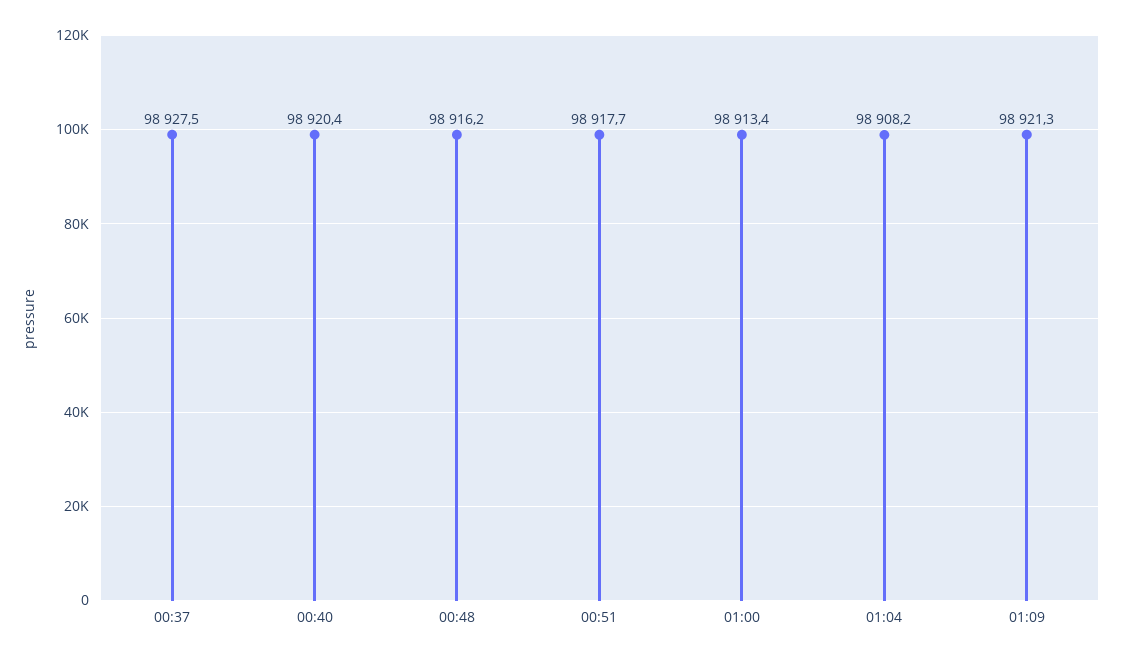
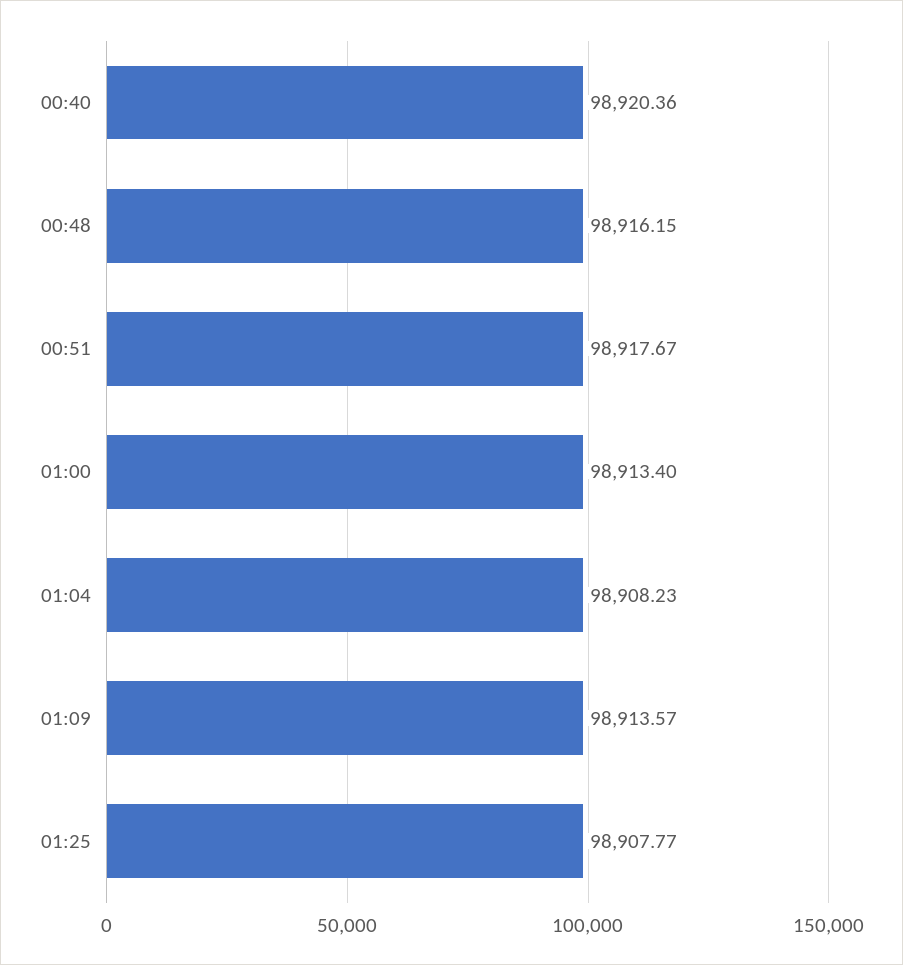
00:37: 98927.5 -> none
01:09: 98921.3 -> 98913.57
01:25: none -> 98907.77

